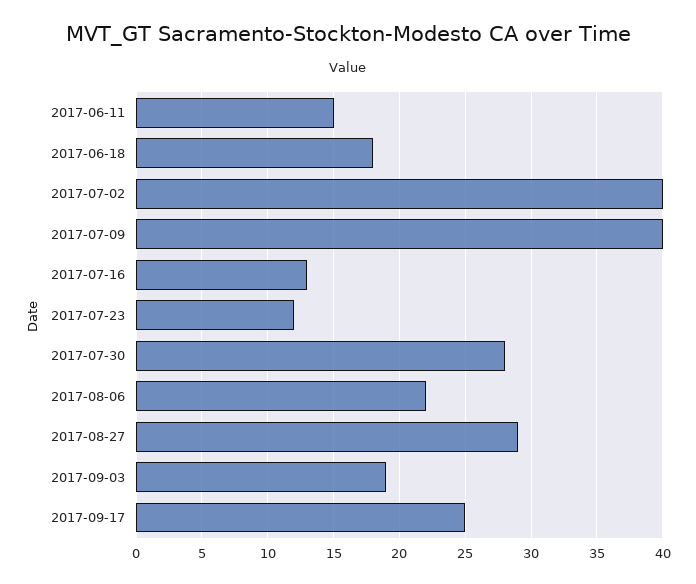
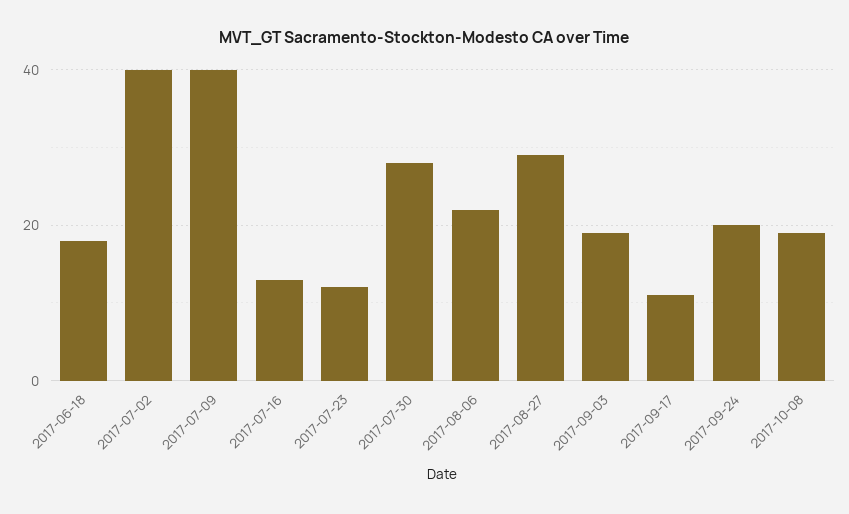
2017-06-11: 15 -> none
2017-09-17: 25 -> 10
2017-09-24: none -> 20
2017-10-08: none -> 20

